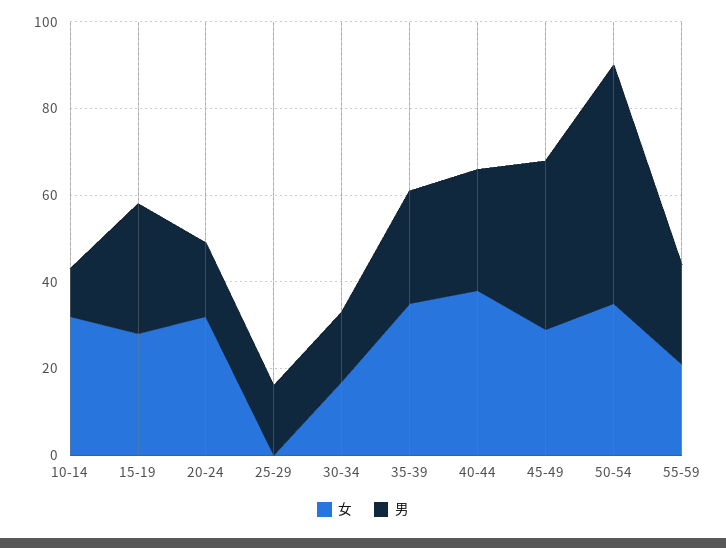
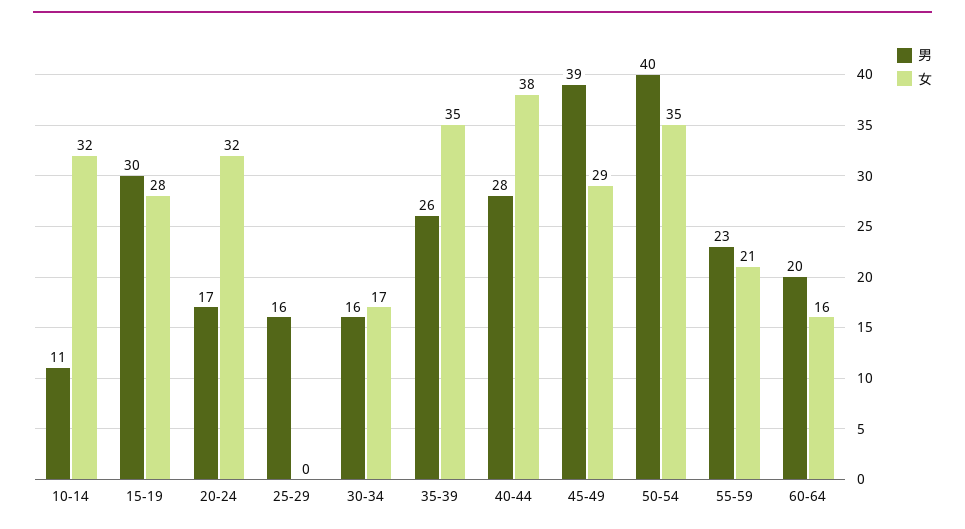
男, 50-54: 55 -> 40
男, 60-64: none -> 20
女, 60-64: none -> 16

